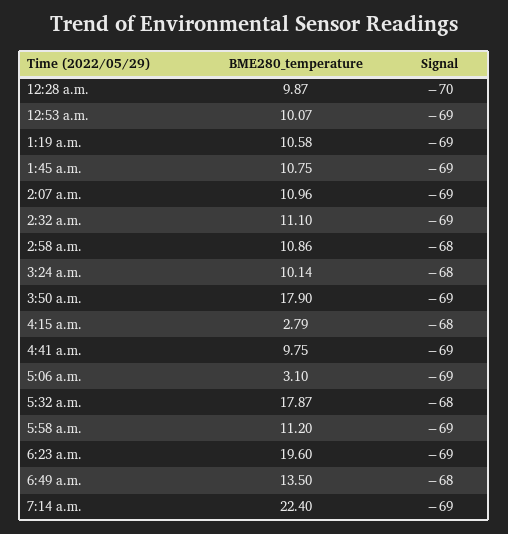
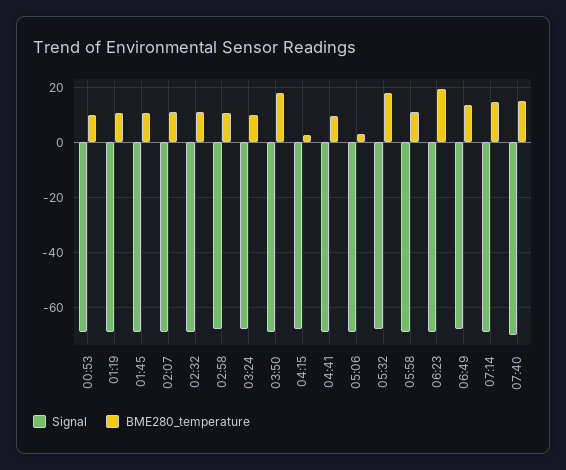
BME280_temperature, 12:28 a.m.: 9.87 -> none
Signal, 12:28 a.m.: -70 -> none
BME280_temperature, 7:14 a.m.: 22.4 -> 15
Signal, 07:40: none -> -70
BME280_temperature, 07:40: none -> 15

